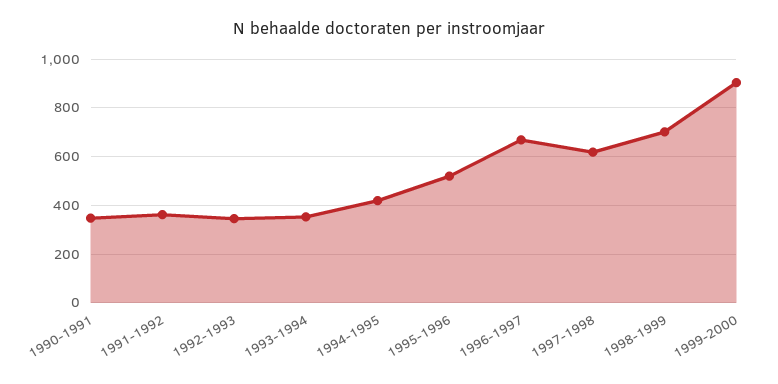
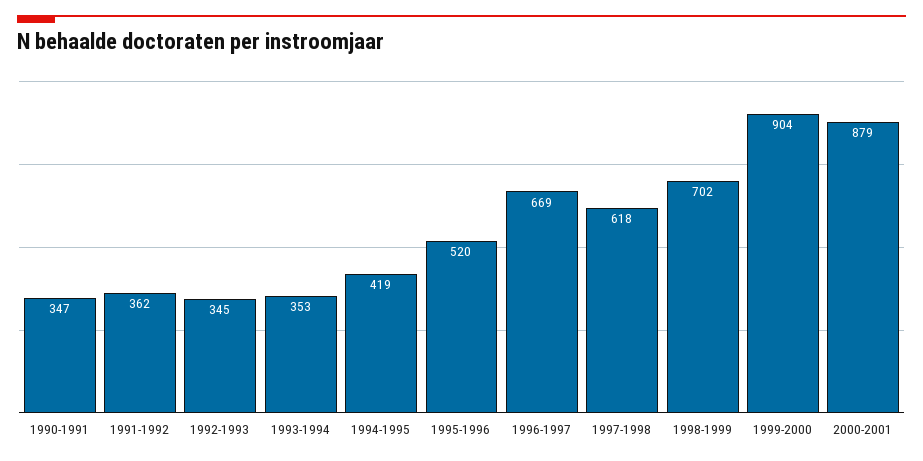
2000-2001: none -> 879

